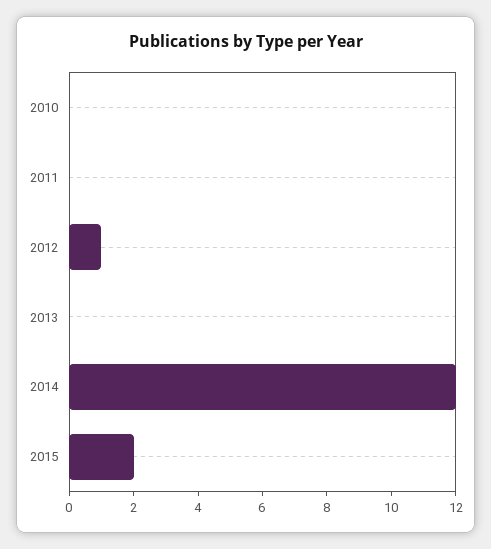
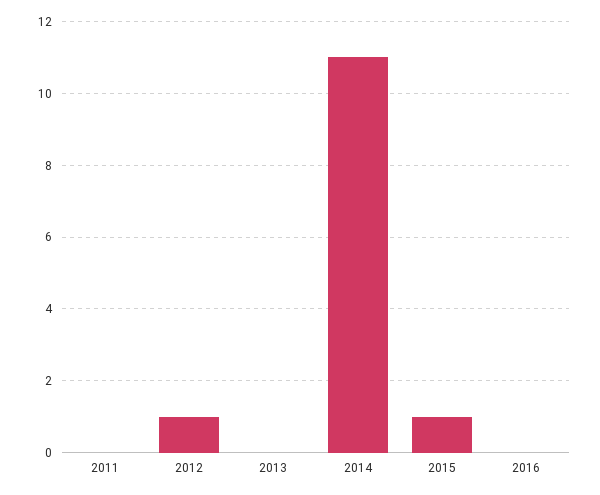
2010: 0 -> none
2014: 12 -> 11
2015: 2 -> 1
2016: none -> 0

